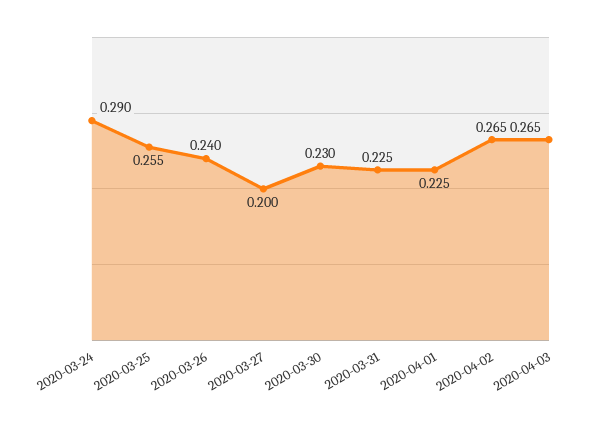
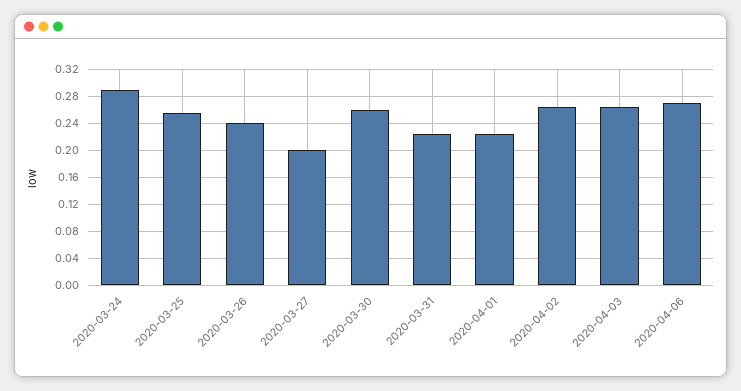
2020-03-30: 0.23 -> 0.26
2020-04-06: none -> 0.27

